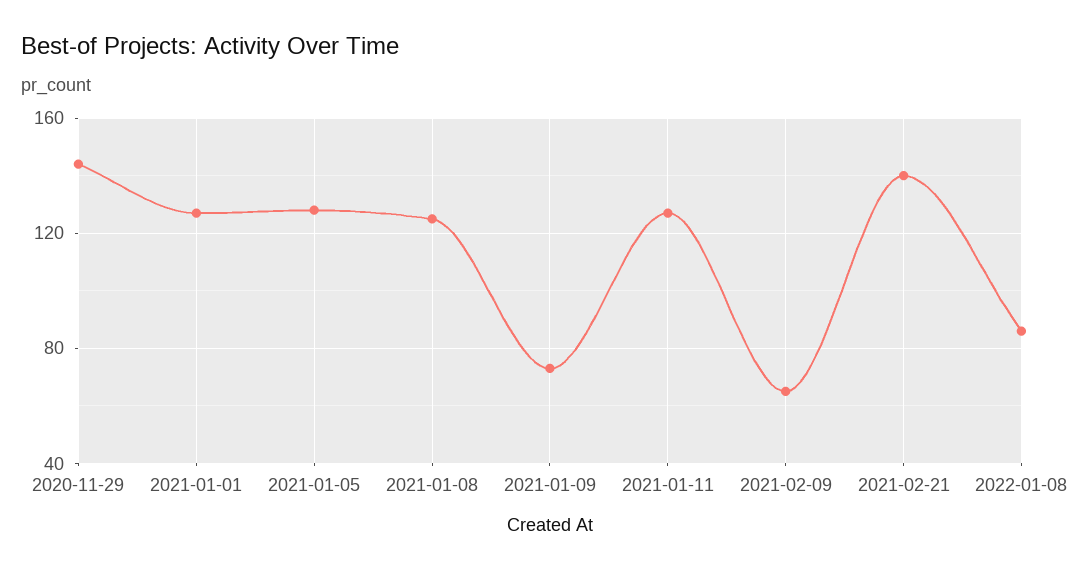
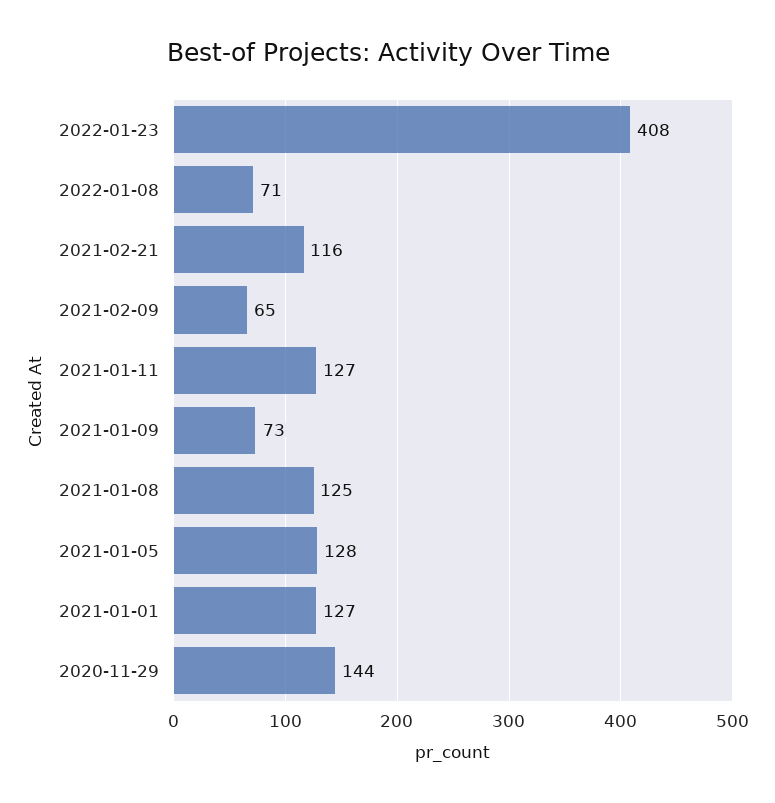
2021-02-21: 140 -> 116
2022-01-08: 85 -> 71
2022-01-23: none -> 408

